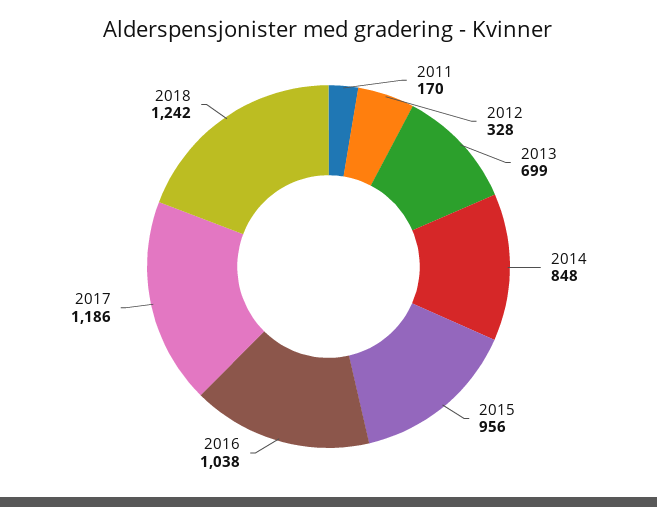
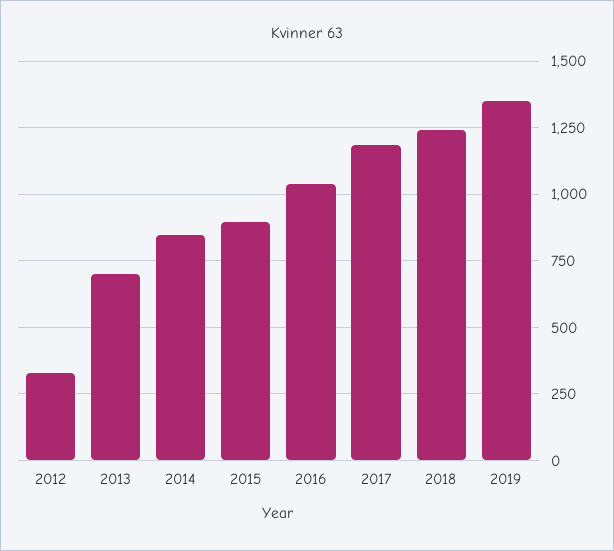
2011: 170 -> none
2015: 956 -> 900
2019: none -> 1350

